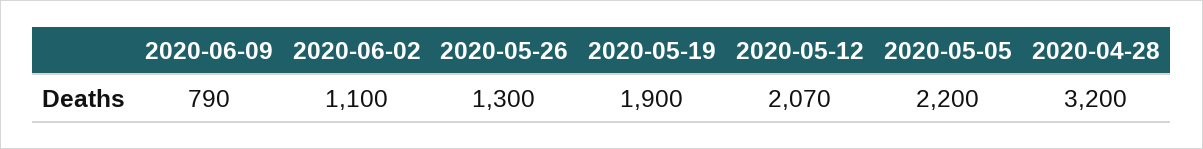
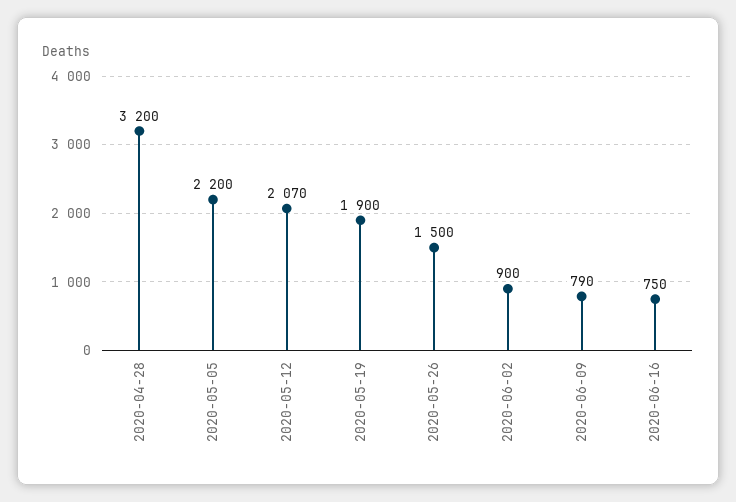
2020-06-02: 1100 -> 900
2020-05-26: 1300 -> 1500
2020-06-16: none -> 750

